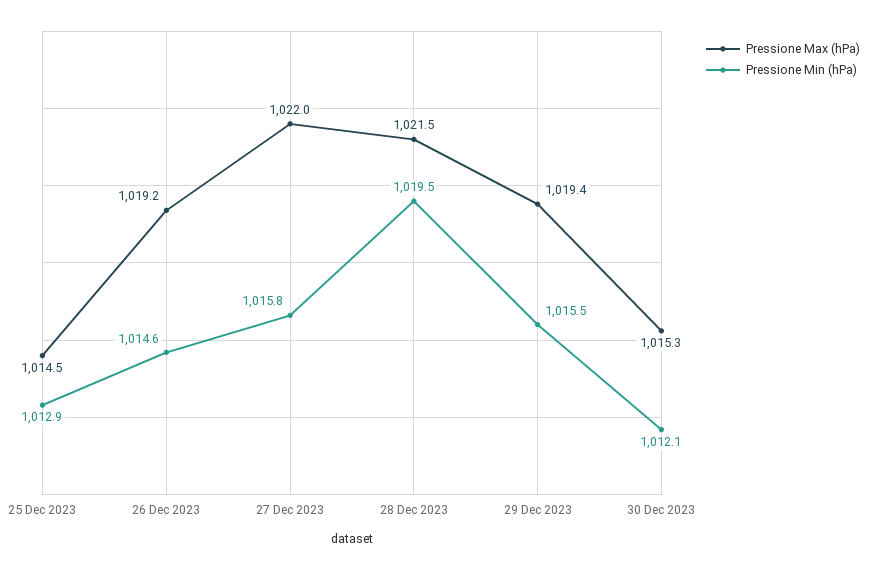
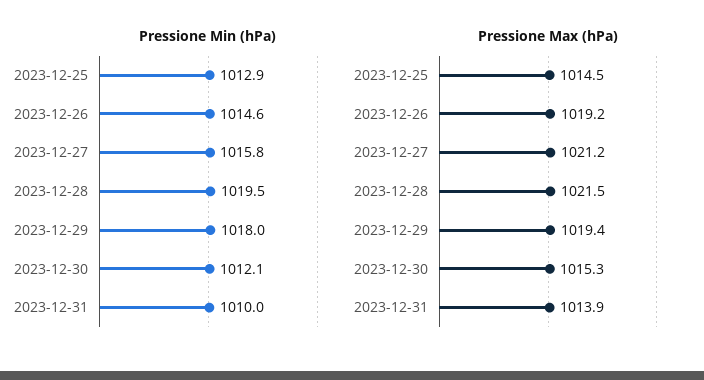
Pressione Max (hPa), 27 Dec 2023: 1022 -> 1021.2
Pressione Min (hPa), 29 Dec 2023: 1015.5 -> 1018
Pressione Min (hPa), 2023-12-31: none -> 1010
Pressione Max (hPa), 2023-12-31: none -> 1013.9

